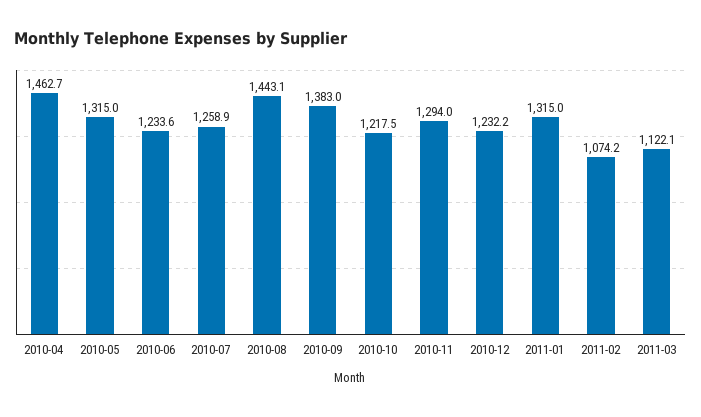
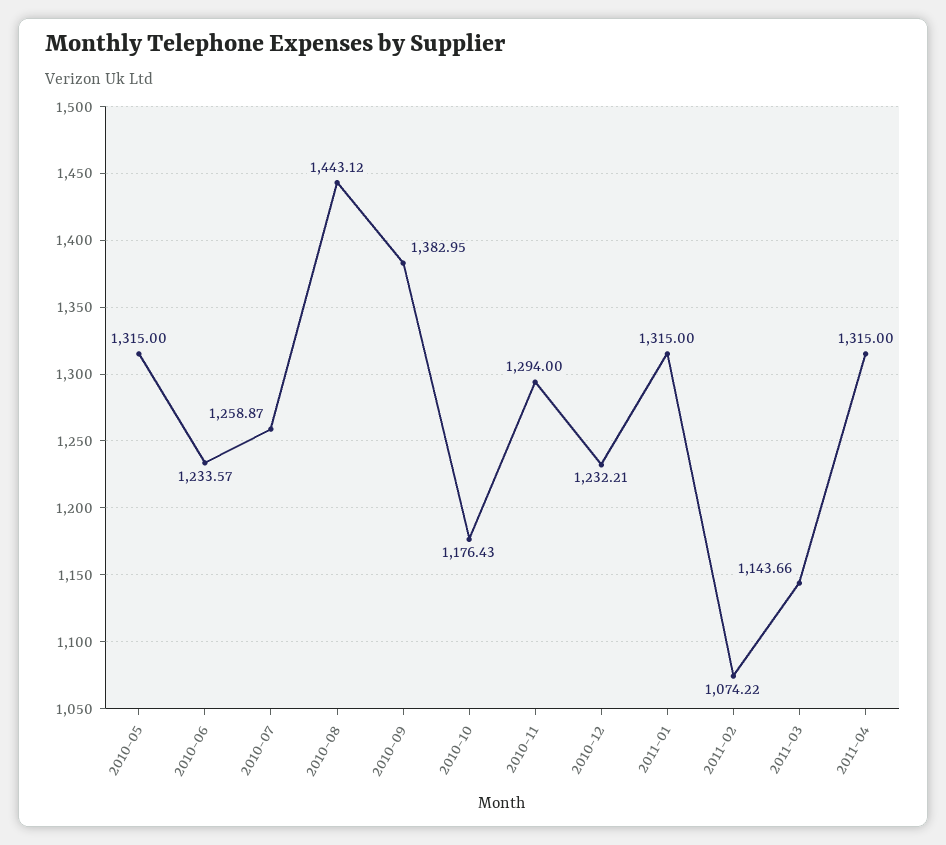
2010-04: 1462.7 -> none
2010-10: 1217.5 -> 1176.43
2011-03: 1122.1 -> 1143.66
2011-04: none -> 1315

